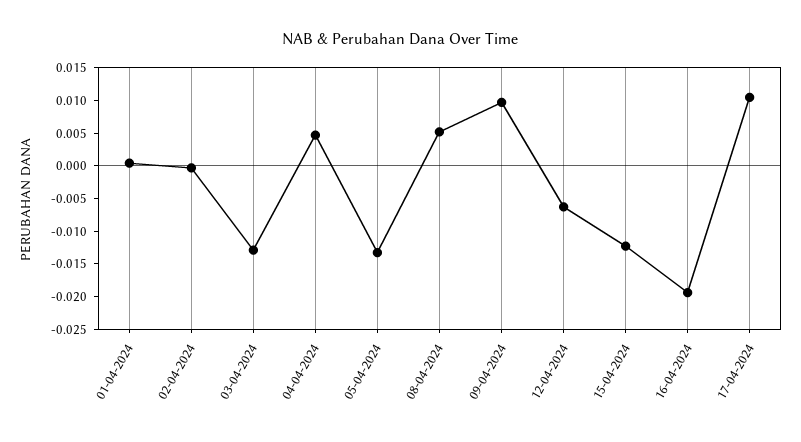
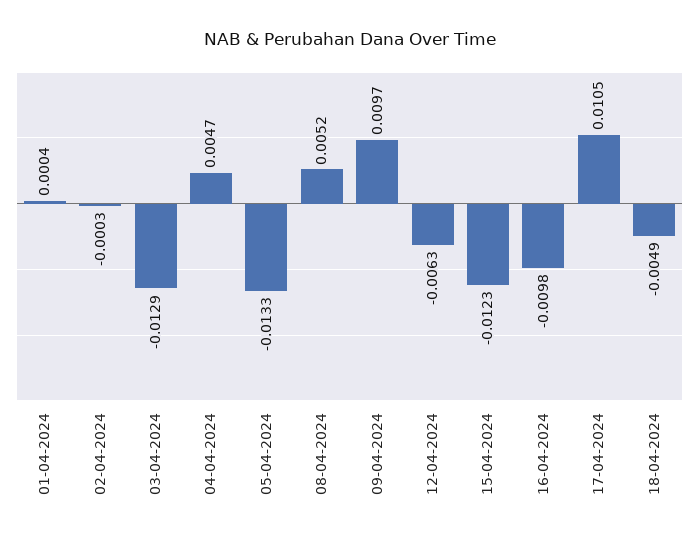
16-04-2024: -0.02 -> -0.0098
18-04-2024: none -> -0.0049

